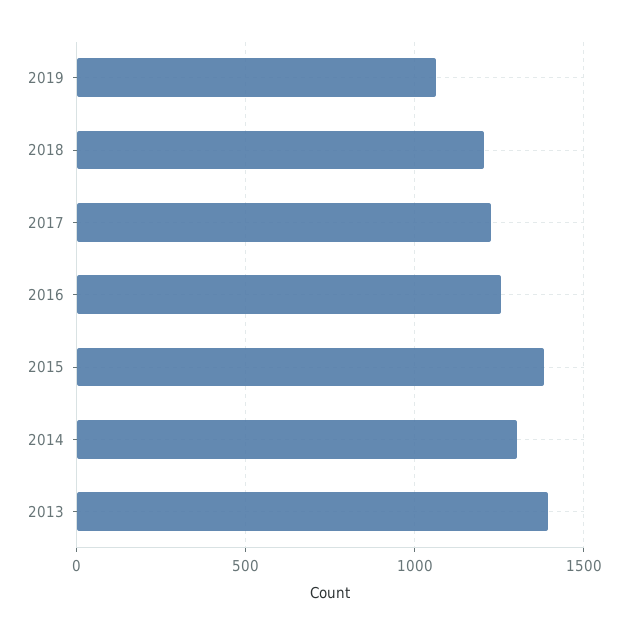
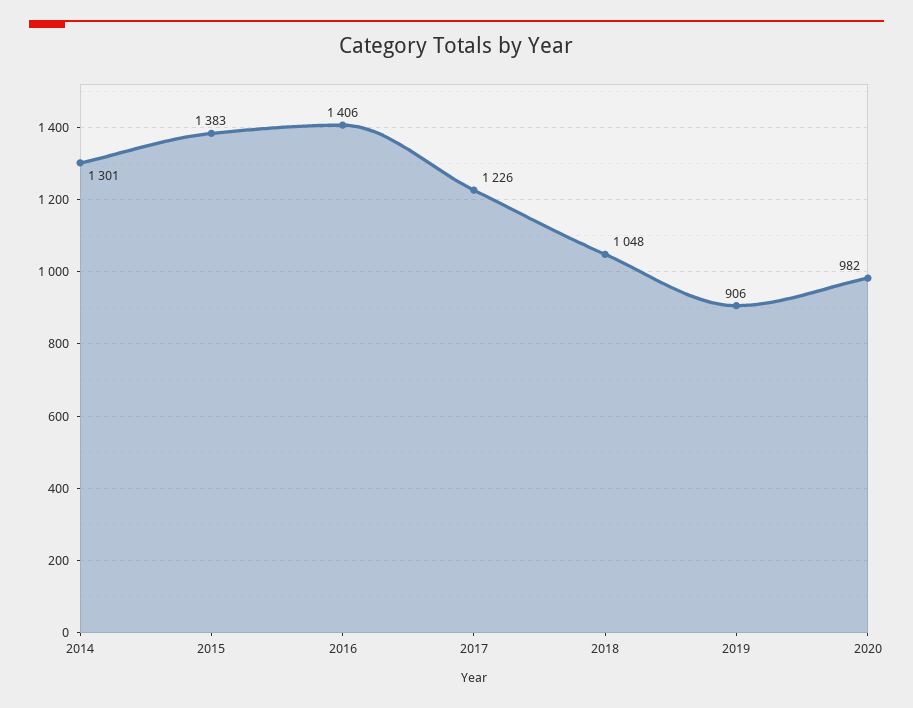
2019: 1050 -> 906
2018: 1200 -> 1048
2016: 1250 -> 1406
2013: 1400 -> none
2020: none -> 982

